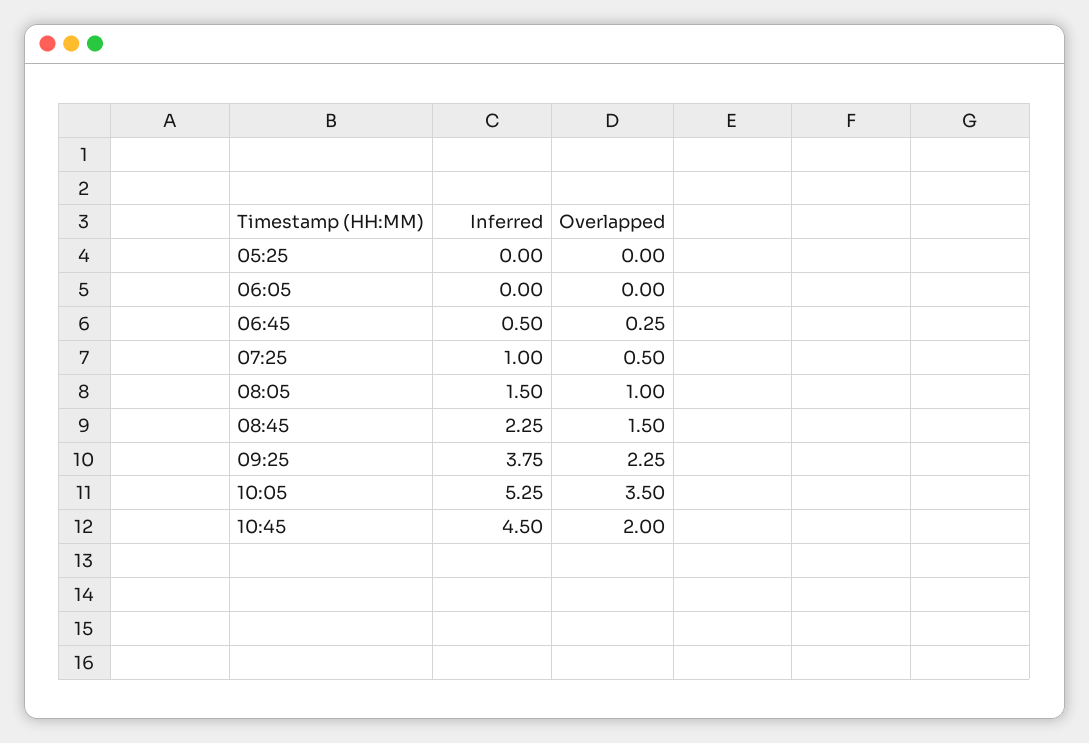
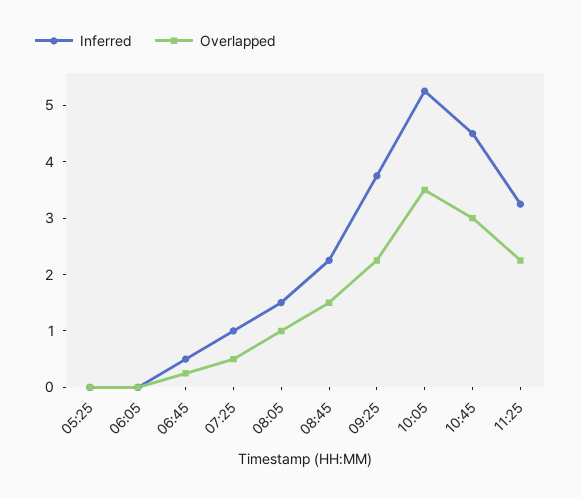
Overlapped, 10:45: 2 -> 3
Inferred, 11:25: none -> 3.2
Overlapped, 11:25: none -> 2.2

